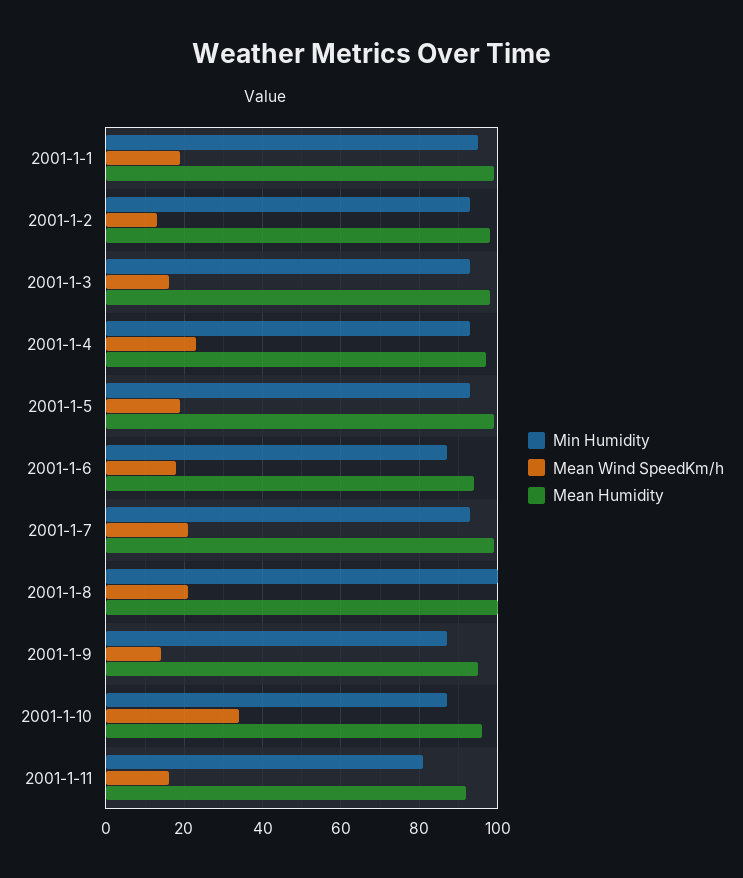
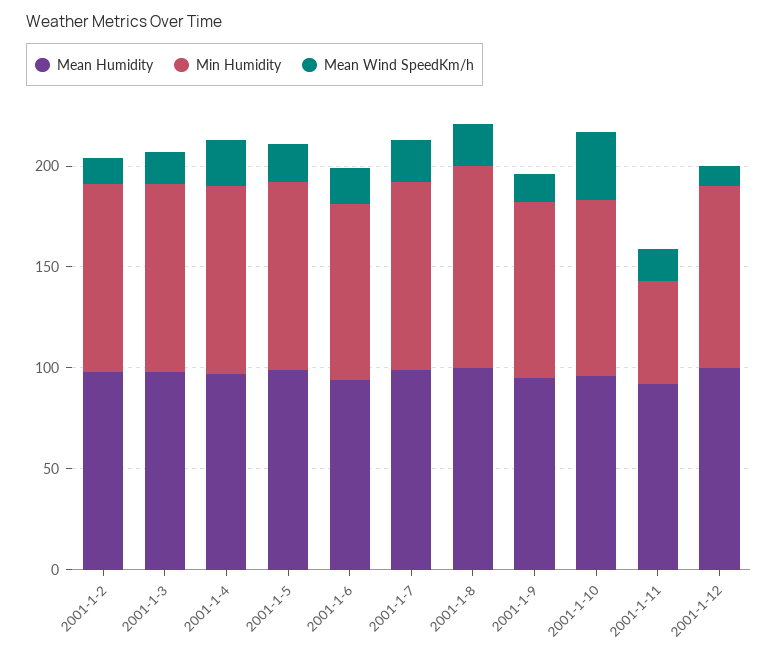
Min Humidity, 2001-1-1: 95 -> none
Mean Wind SpeedKm/h, 2001-1-1: 20 -> none
Mean Humidity, 2001-1-1: 100 -> none
Min Humidity, 2001-1-11: 80 -> 50
Mean Humidity, 2001-1-12: none -> 100
Min Humidity, 2001-1-12: none -> 90
Mean Wind SpeedKm/h, 2001-1-12: none -> 10

